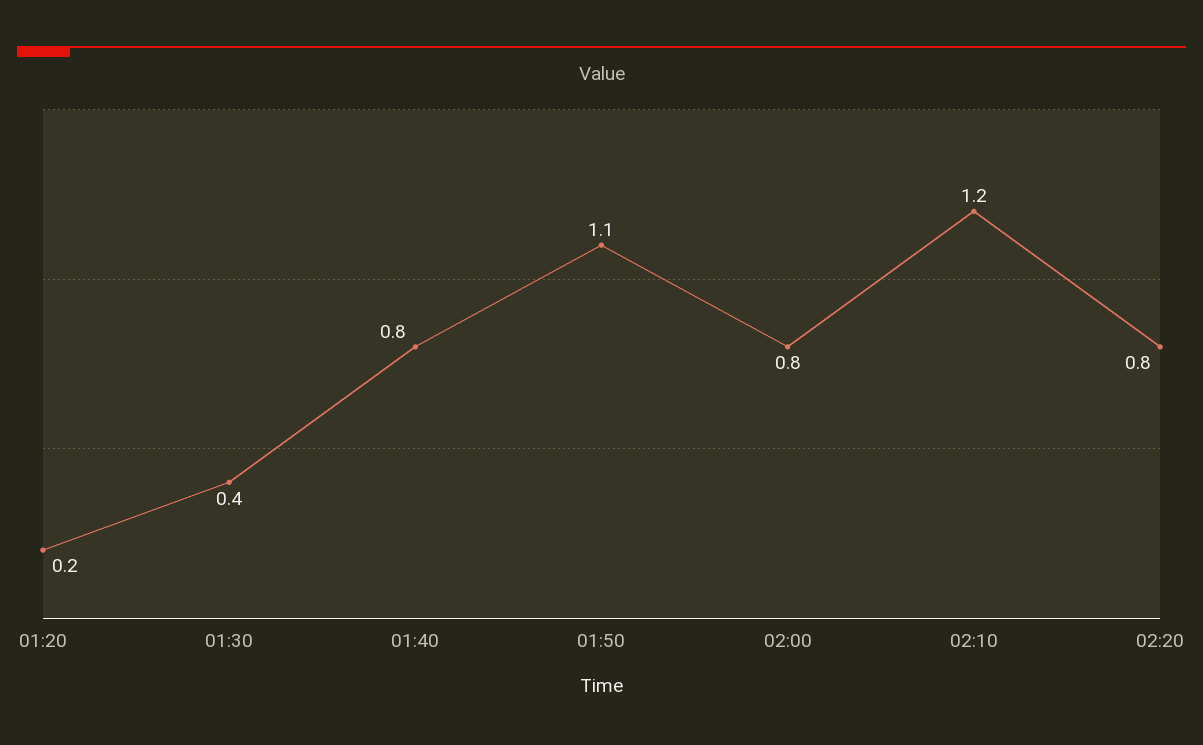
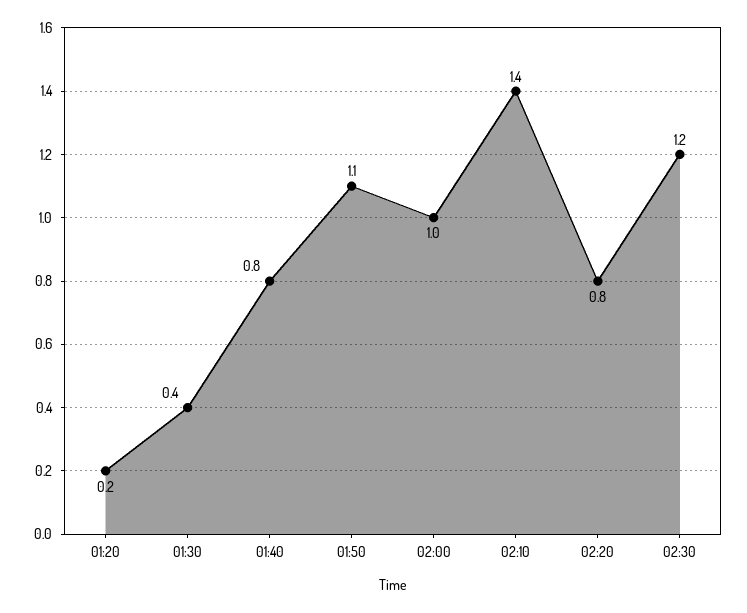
02:00: 0.8 -> 1
02:10: 1.2 -> 1.4
02:30: none -> 1.2

